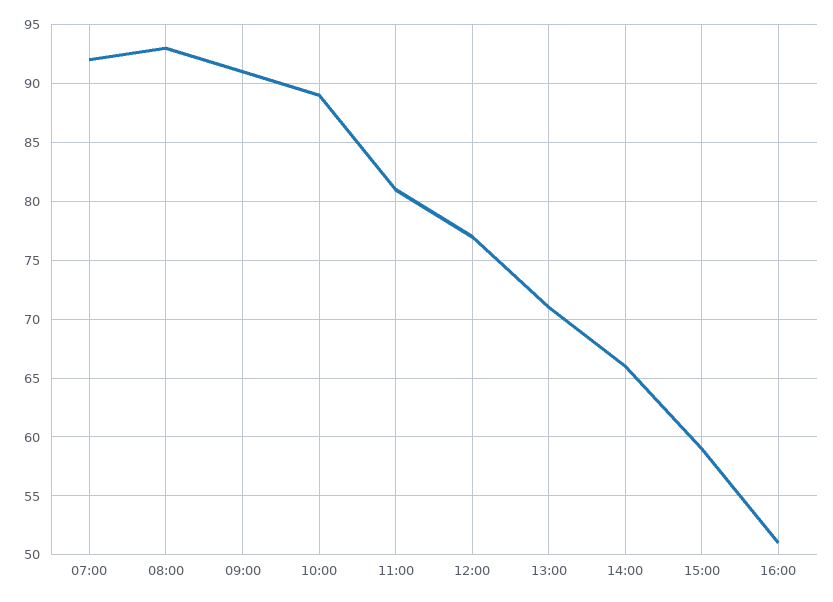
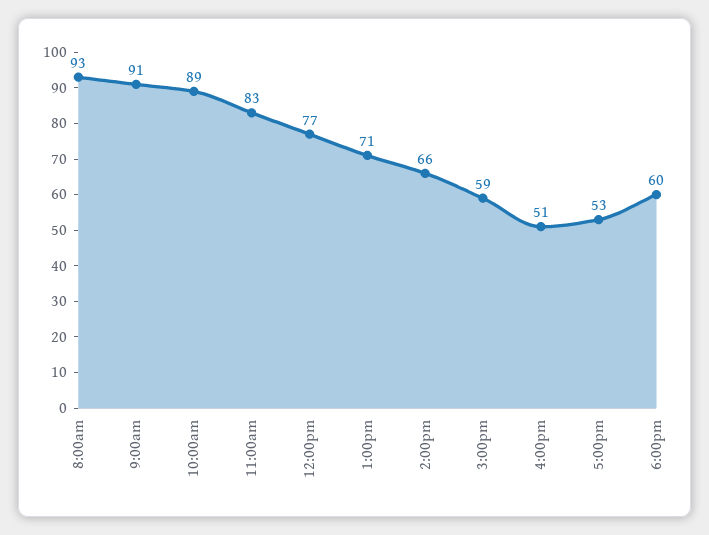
07:00: 92 -> none
11:00: 81 -> 83
5:00pm: none -> 53
6:00pm: none -> 60

